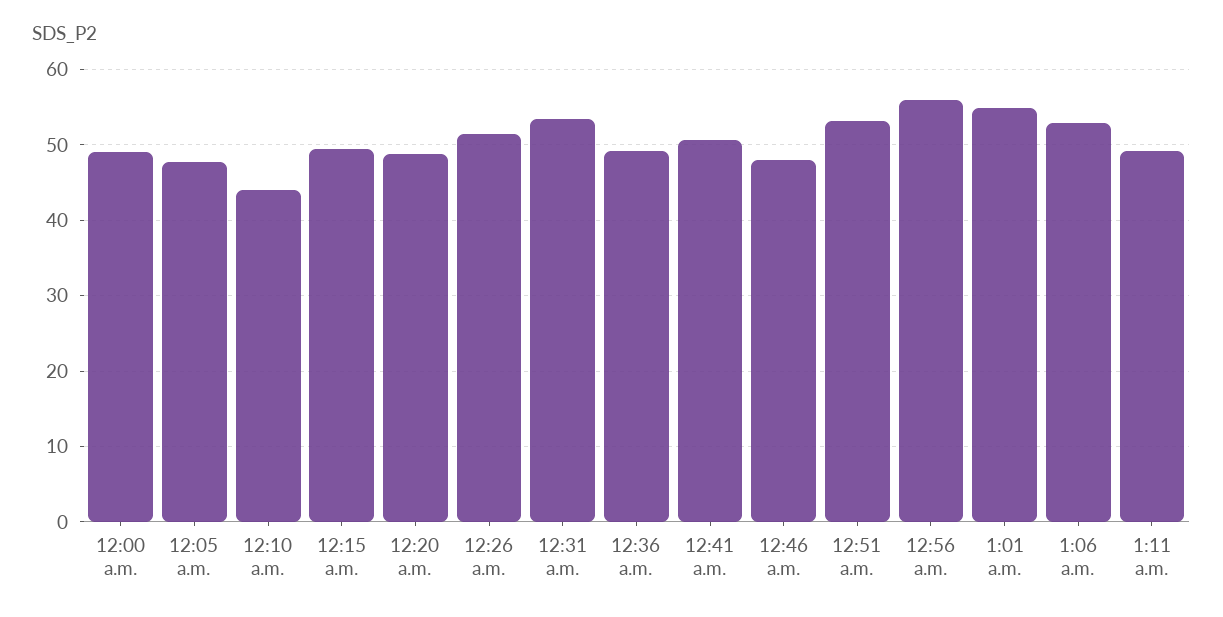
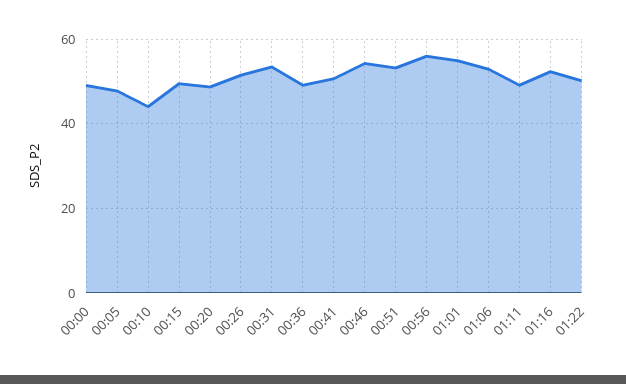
12:46 a.m.: 48 -> 54
01:16: none -> 52
01:22: none -> 50

